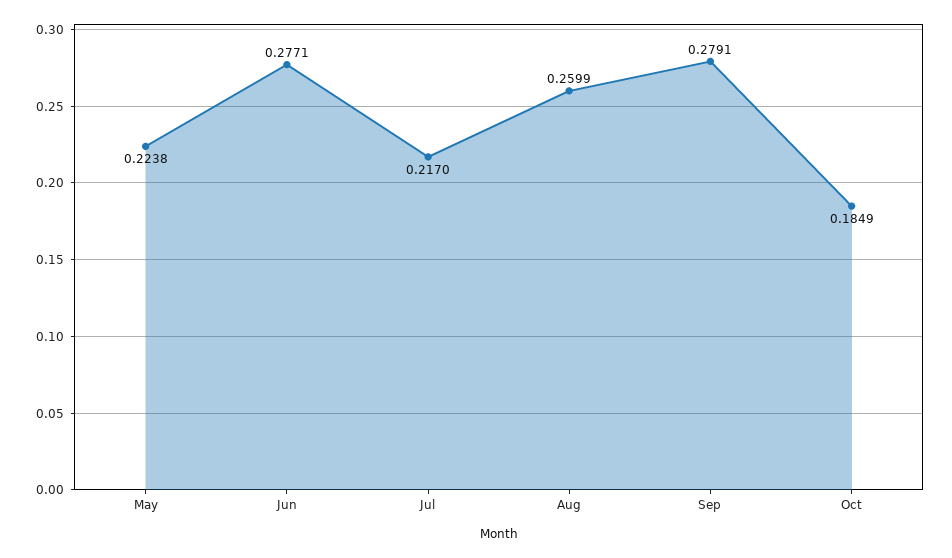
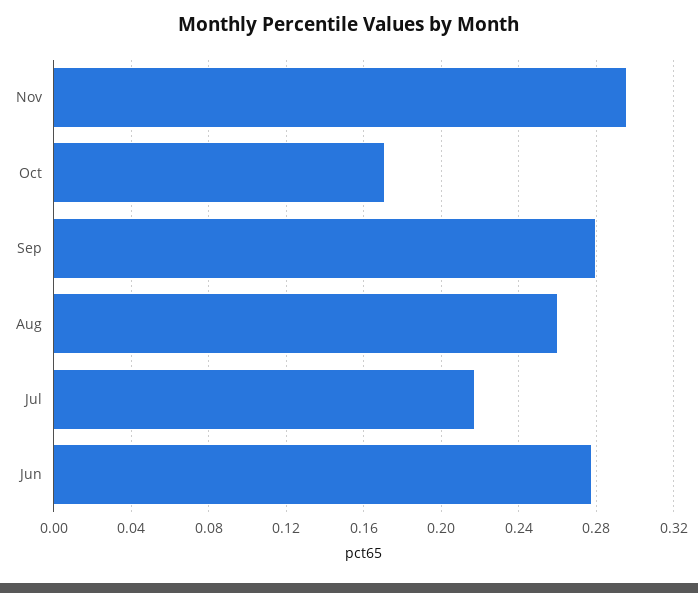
May: 0.2238 -> none
Oct: 0.1849 -> 0.17
Nov: none -> 0.295

